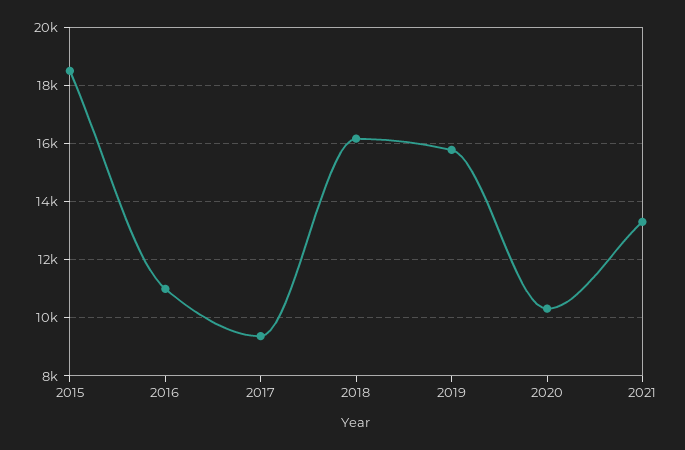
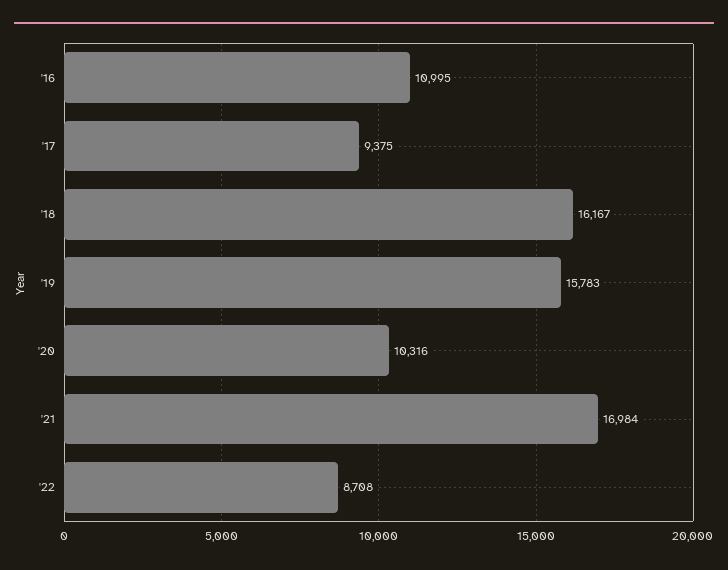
2015: 18500 -> none
2021: 13250 -> 16984
'22: none -> 8708

